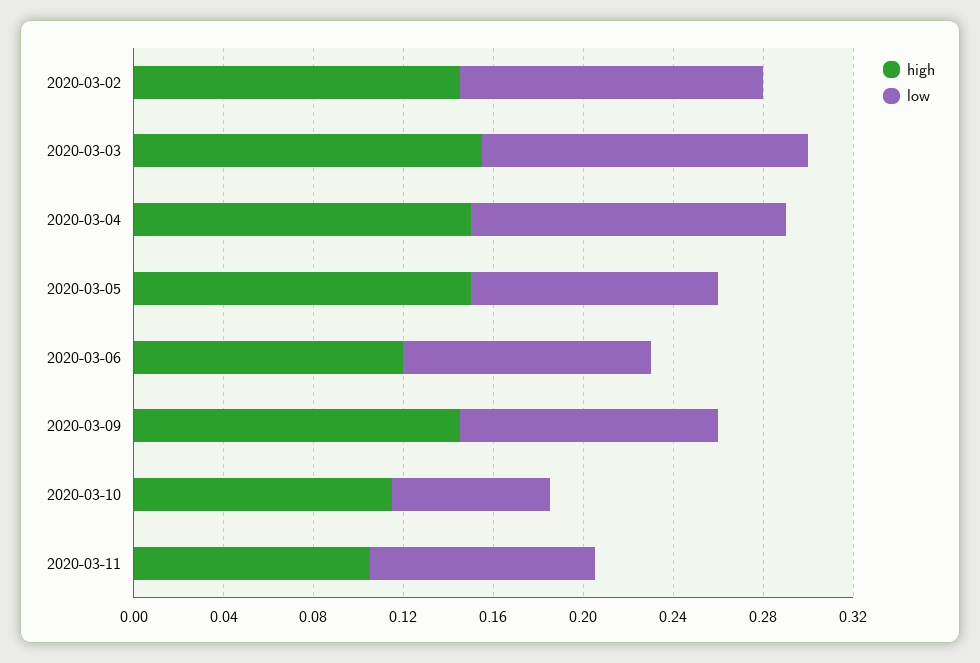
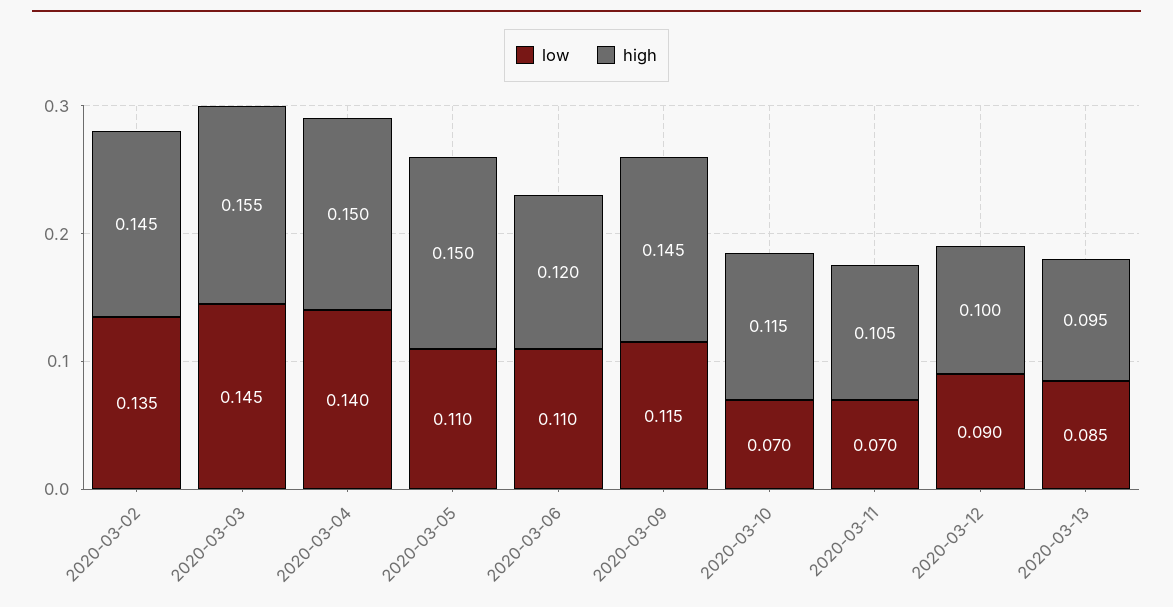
low, 2020-03-11: 0.1 -> 0.07
low, 2020-03-12: none -> 0.09
high, 2020-03-12: none -> 0.1
low, 2020-03-13: none -> 0.085
high, 2020-03-13: none -> 0.095

